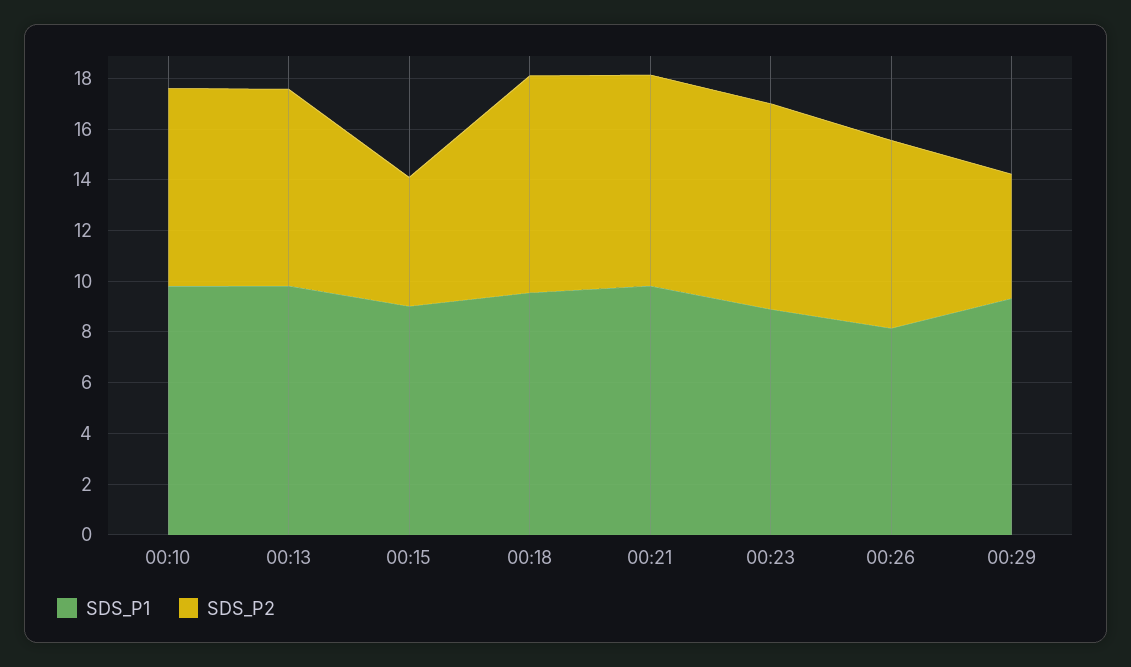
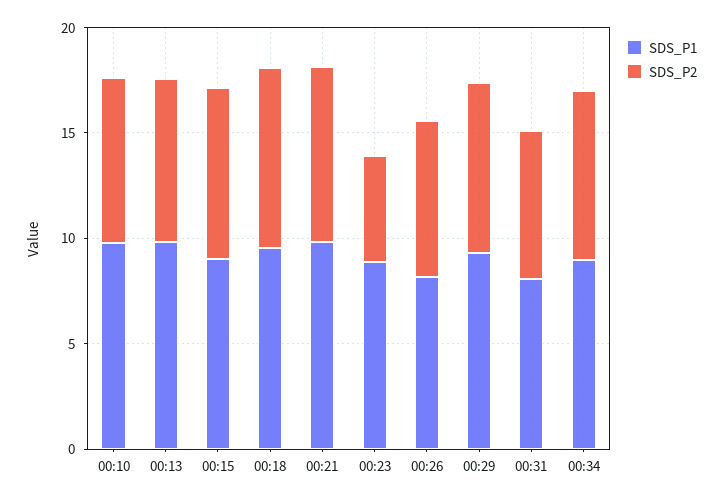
SDS_P2, 00:15: 5 -> 8
SDS_P2, 00:23: 8 -> 5
SDS_P2, 00:29: 5 -> 8
SDS_P1, 00:31: none -> 8
SDS_P2, 00:31: none -> 7
SDS_P1, 00:34: none -> 9
SDS_P2, 00:34: none -> 8

